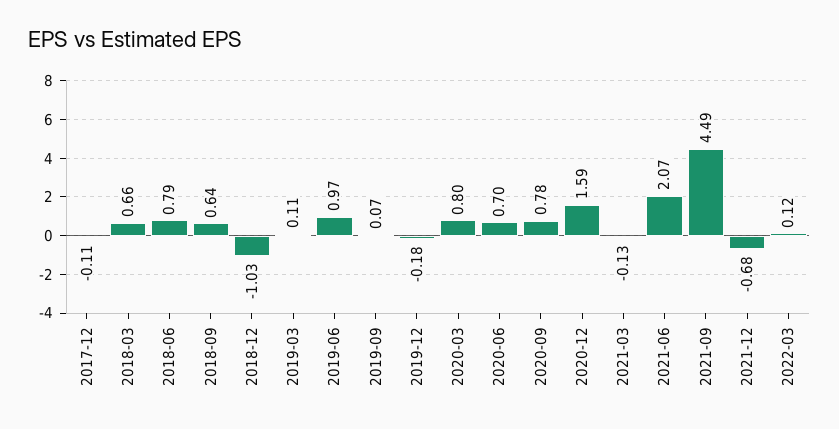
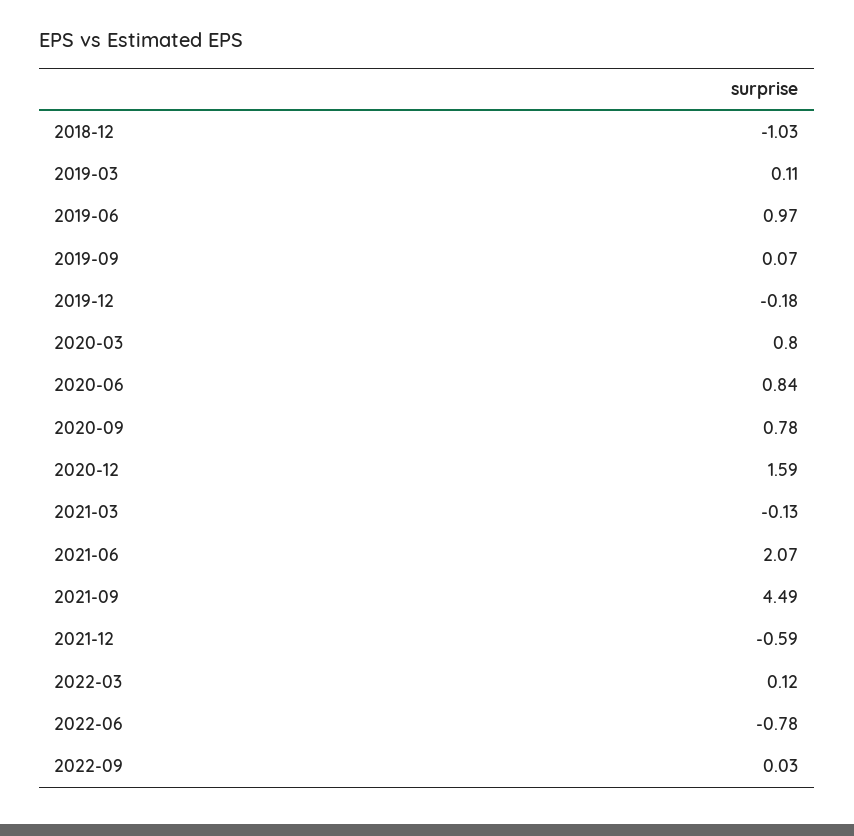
2017-12: -0.11 -> none
2018-03: 0.66 -> none
2018-06: 0.79 -> none
2018-09: 0.64 -> none
2020-06: 0.7 -> 0.84
2021-12: -0.68 -> -0.59
2022-06: none -> -0.78
2022-09: none -> 0.03

